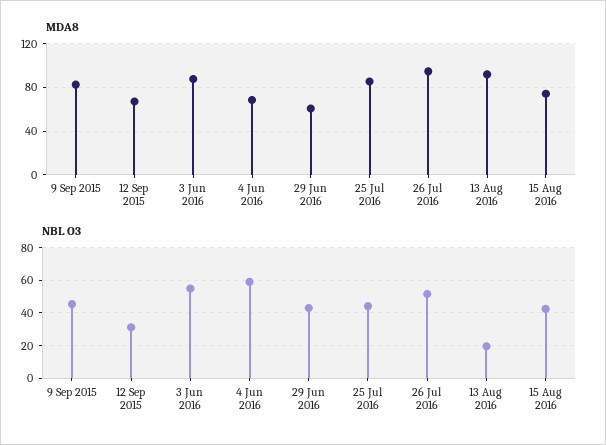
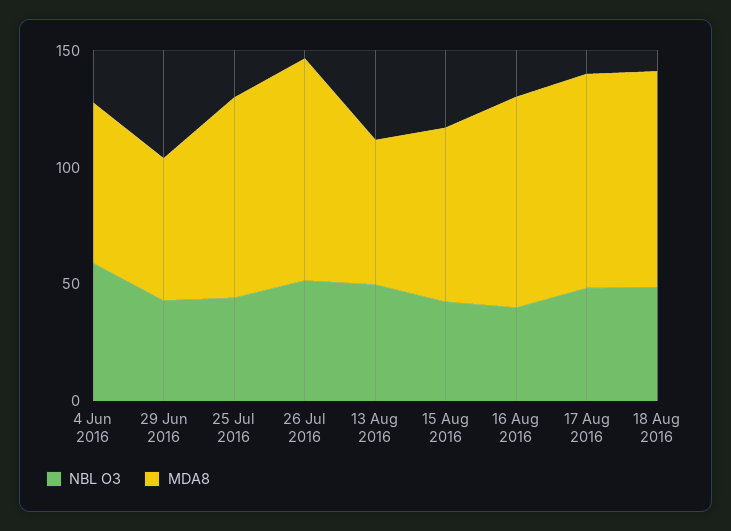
MDA8, 9 Sep 2015: 80 -> none
MDA8, 12 Sep 2015: 70 -> none
MDA8, 3 Jun 2016: 90 -> none
MDA8, 13 Aug 2016: 90 -> 60
NBL O3, 9 Sep 2015: 45 -> none
NBL O3, 12 Sep 2015: 30 -> none
NBL O3, 3 Jun 2016: 55 -> none
NBL O3, 13 Aug 2016: 20 -> 50
NBL O3, 16 Aug 2016: none -> 40
MDA8, 16 Aug 2016: none -> 90
NBL O3, 17 Aug 2016: none -> 50
MDA8, 17 Aug 2016: none -> 90
NBL O3, 18 Aug 2016: none -> 50
MDA8, 18 Aug 2016: none -> 90

